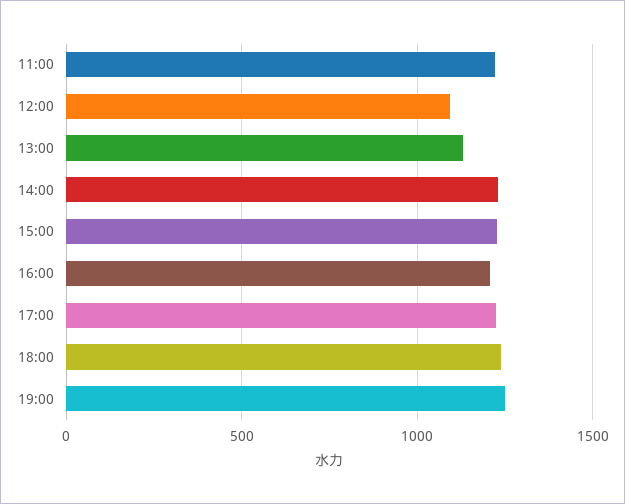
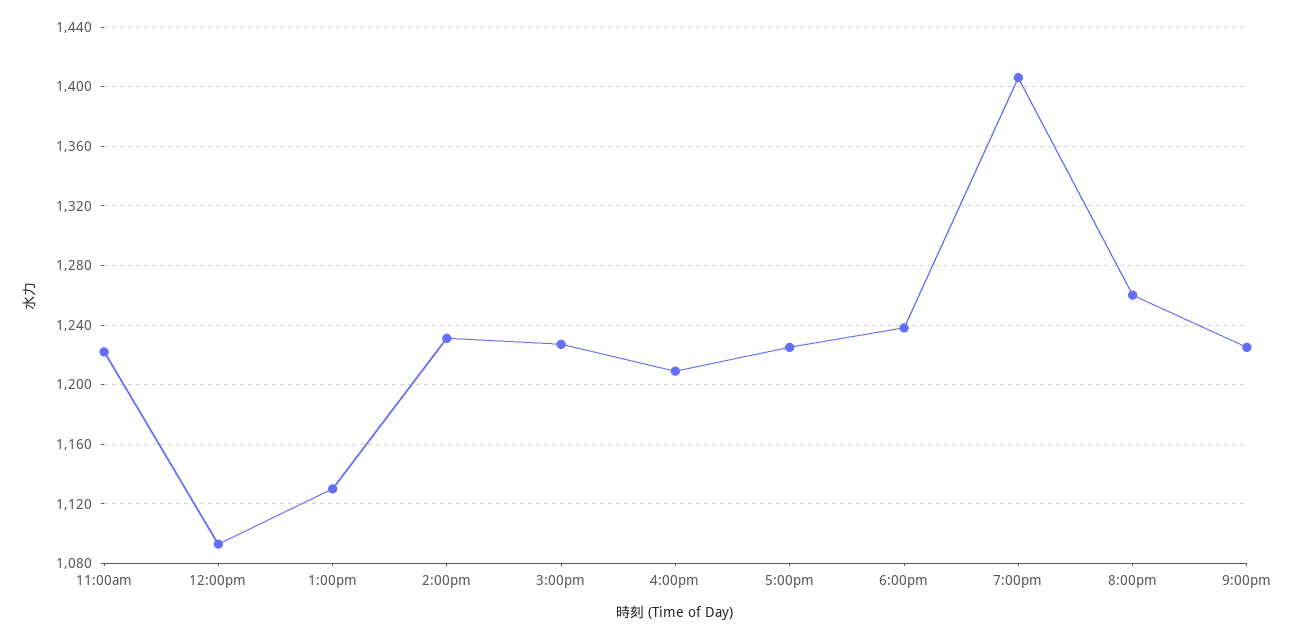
19:00: 1250 -> 1405
8:00pm: none -> 1260
9:00pm: none -> 1225

